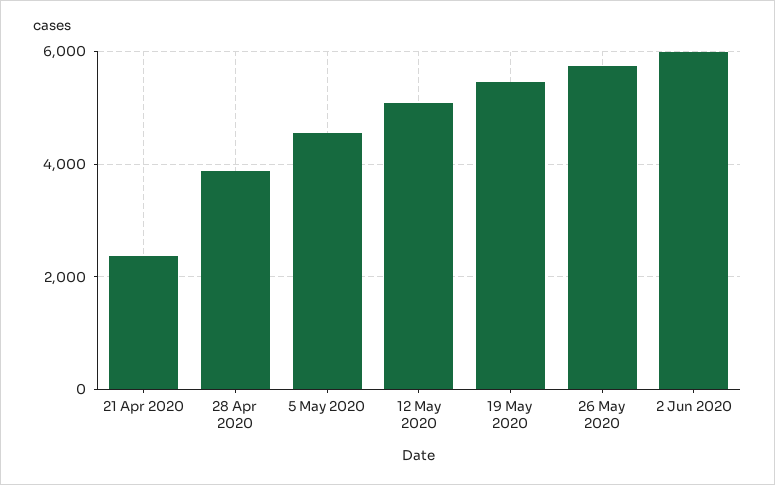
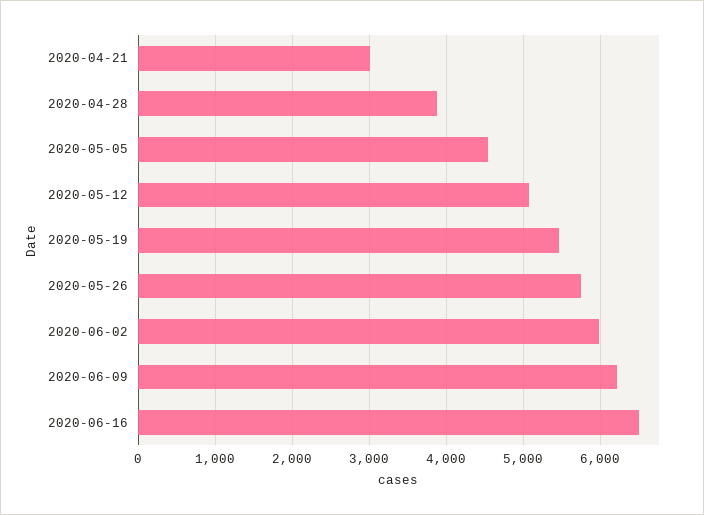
21 Apr 2020: 2400 -> 3000
2020-06-09: none -> 6200
2020-06-16: none -> 6500

